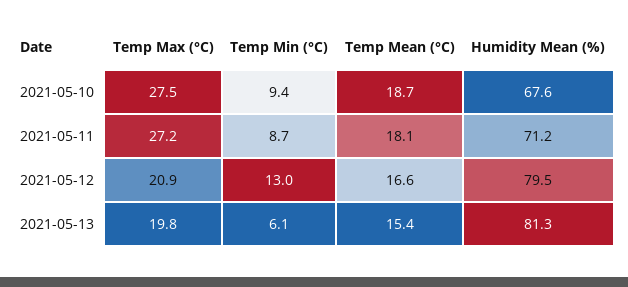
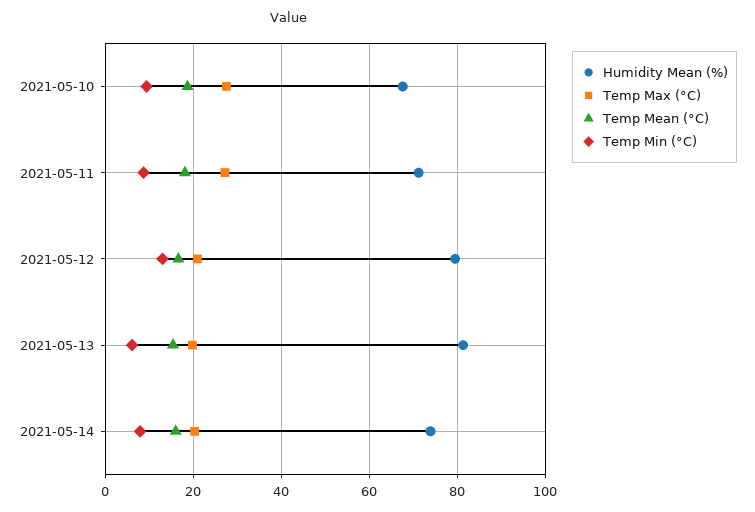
Humidity Mean (%), 2021-05-14: none -> 74
Temp Max (°C), 2021-05-14: none -> 20
Temp Mean (°C), 2021-05-14: none -> 16
Temp Min (°C), 2021-05-14: none -> 8

